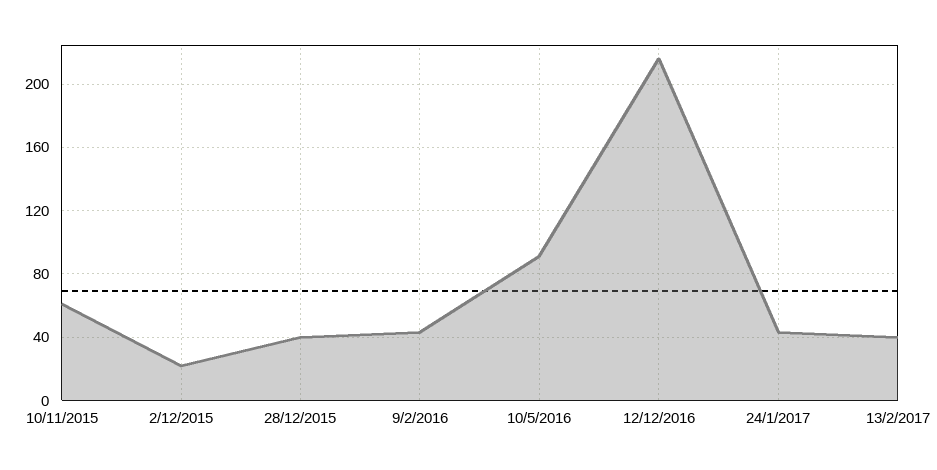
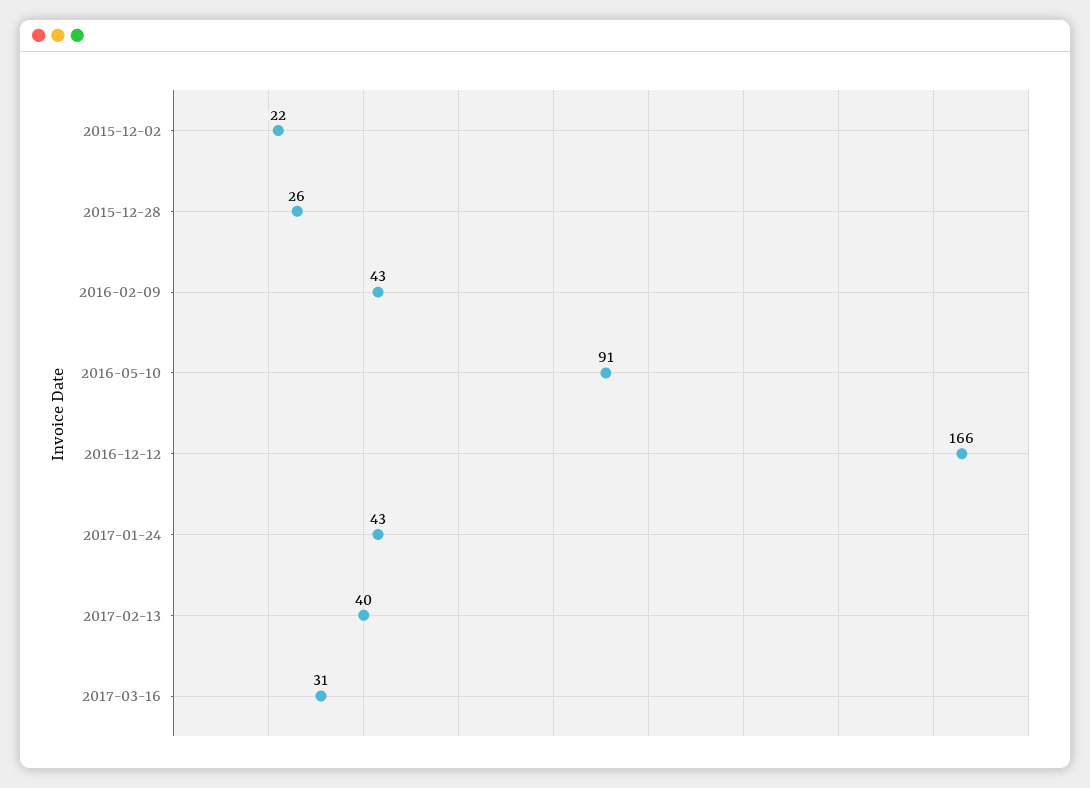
10/11/2015: 60 -> none
28/12/2015: 40 -> 26
12/12/2016: 215 -> 166
2017-03-16: none -> 31

